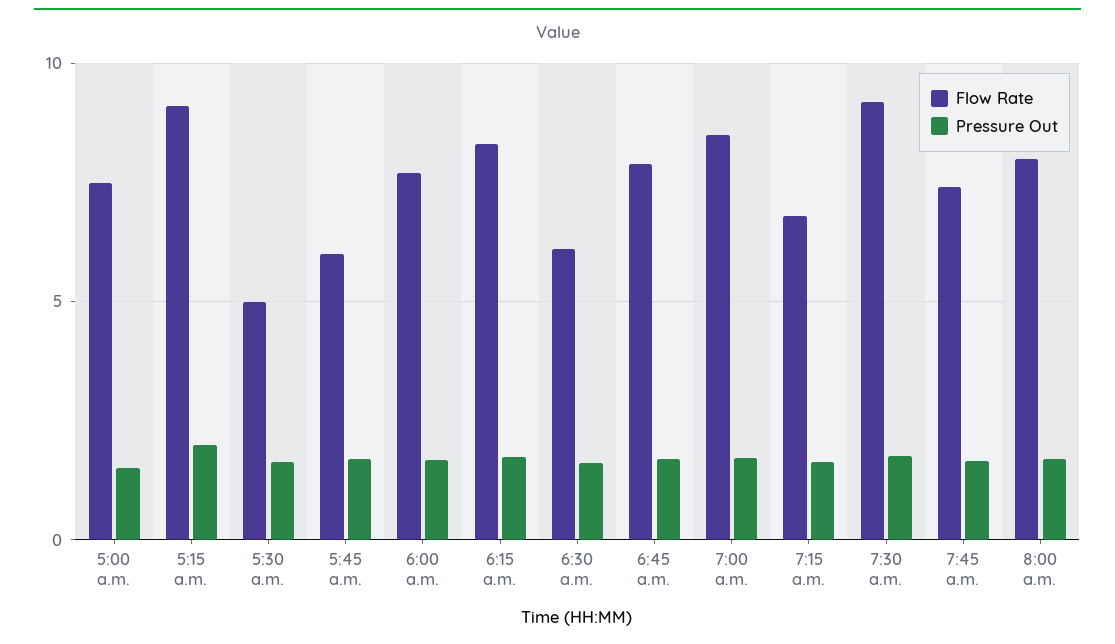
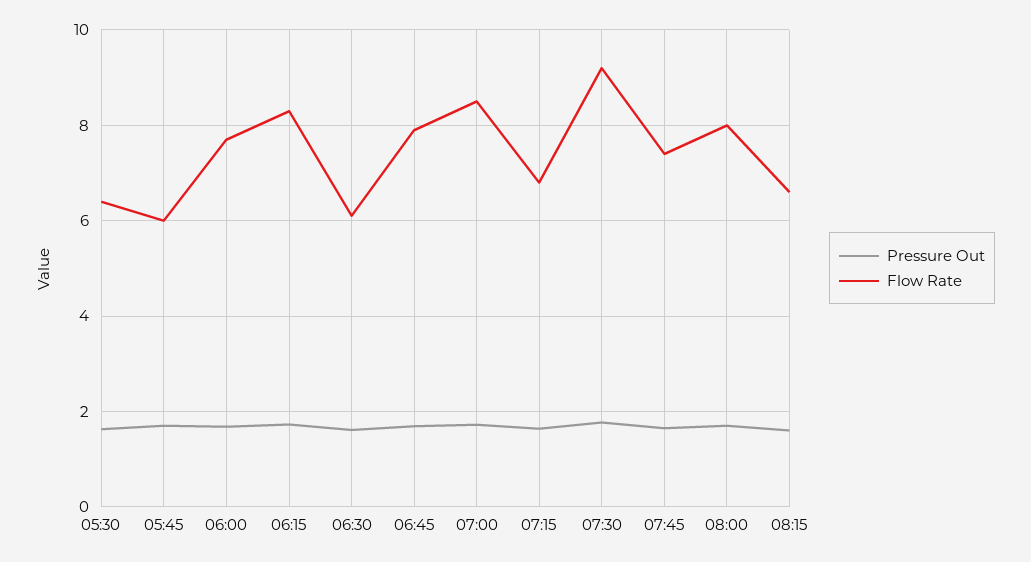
Flow Rate, 5:00 a.m.: 7.5 -> none
Pressure Out, 5:00 a.m.: 1.5 -> none
Flow Rate, 5:15 a.m.: 9 -> none
Pressure Out, 5:15 a.m.: 2 -> none
Flow Rate, 5:30 a.m.: 5 -> 6.4
Pressure Out, 08:15: none -> 1.6
Flow Rate, 08:15: none -> 6.6

